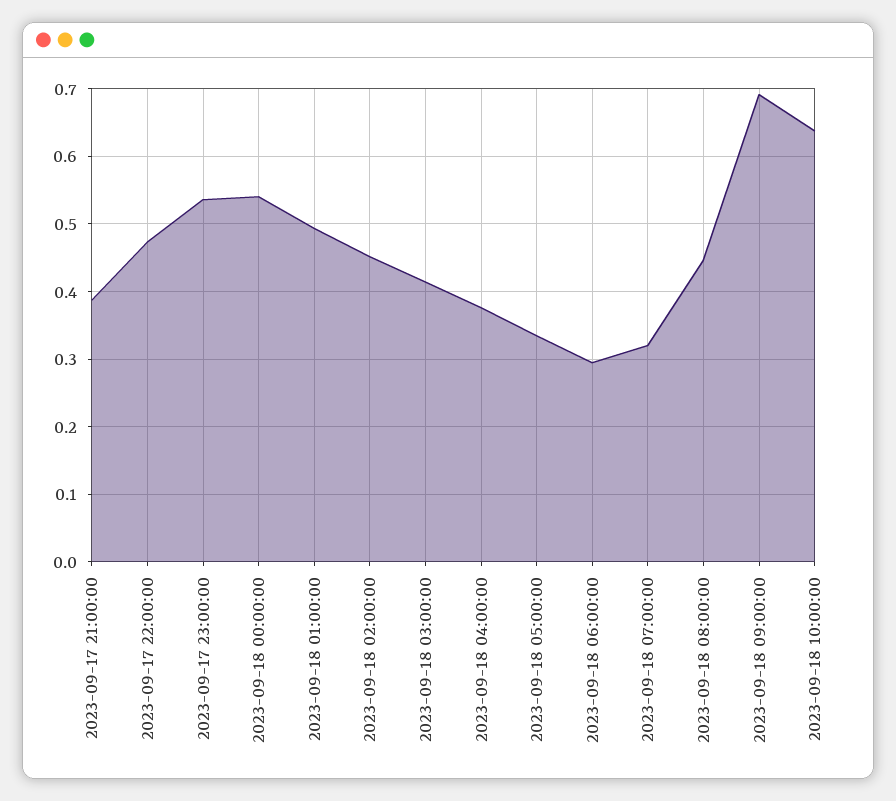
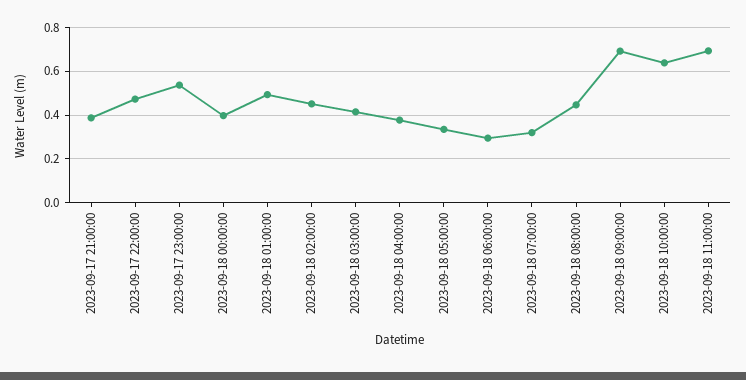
2023-09-18 00:00:00: 0.54 -> 0.4
2023-09-18 11:00:00: none -> 0.7

